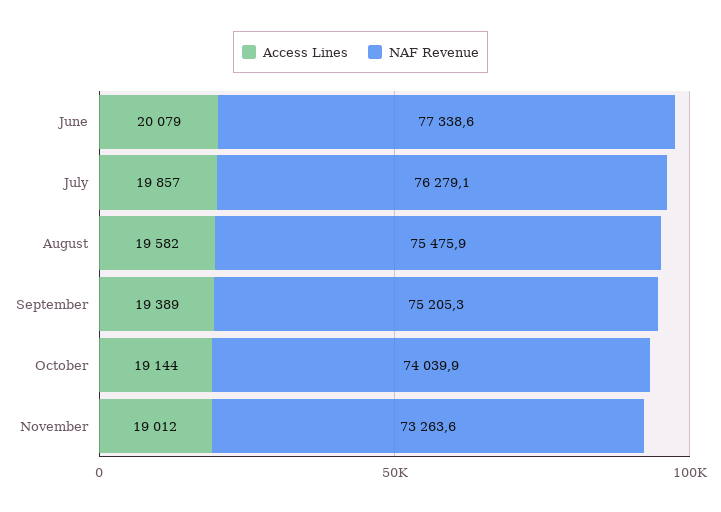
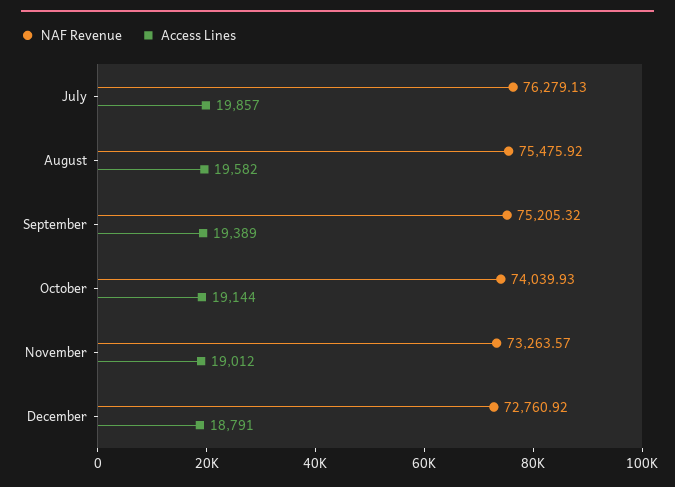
Access Lines, June: 20079 -> none
NAF Revenue, June: 77338.6 -> none
NAF Revenue, December: none -> 72760.92
Access Lines, December: none -> 18791

